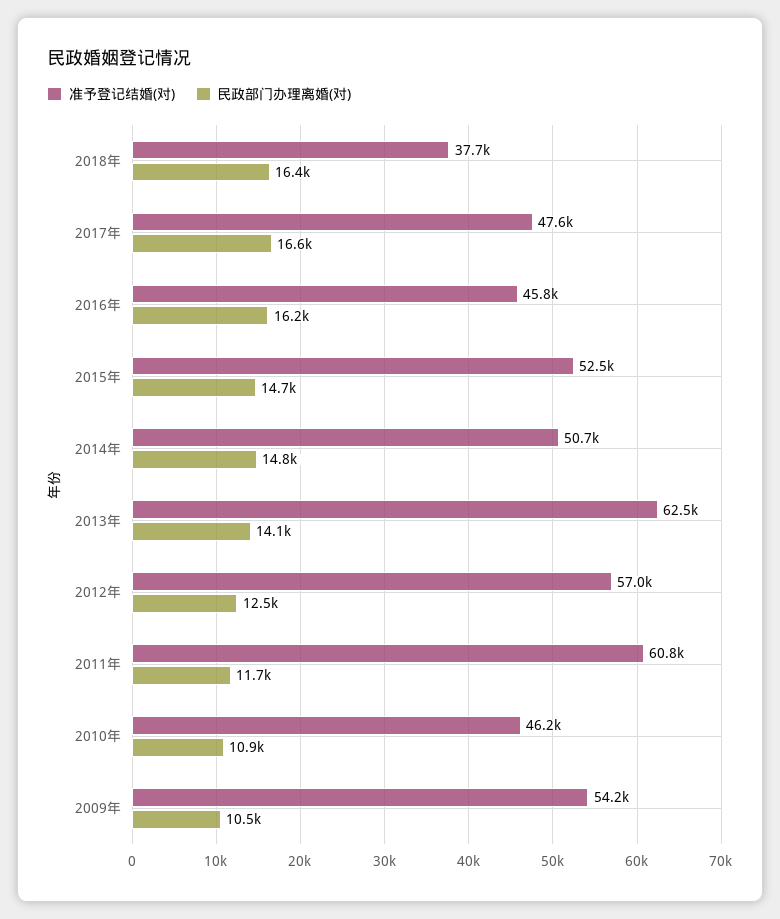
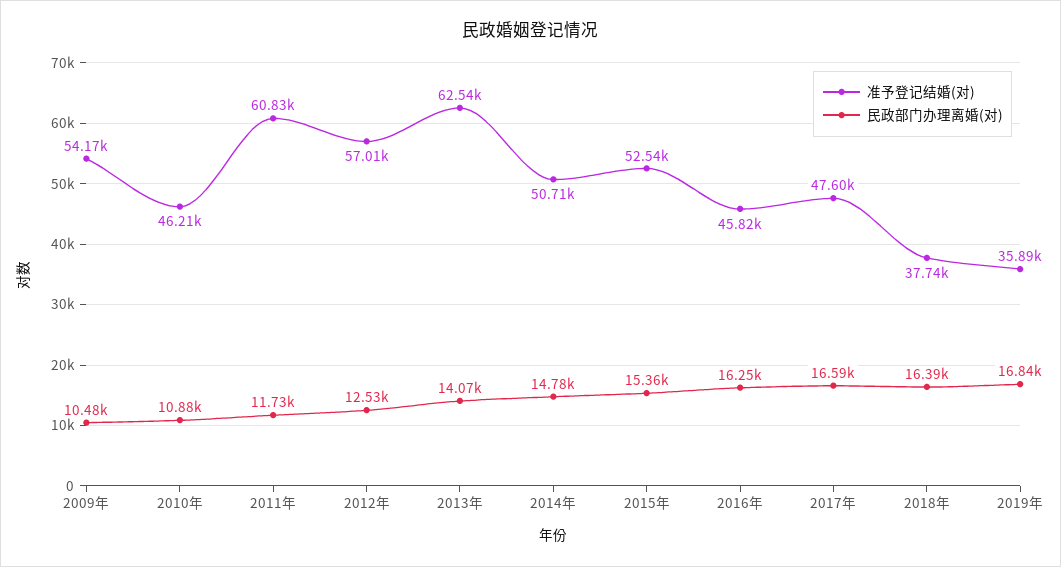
民政部门办理离婚(对), 2015年: 14700 -> 15360
准予登记结婚(对), 2019年: none -> 35890
民政部门办理离婚(对), 2019年: none -> 16840

